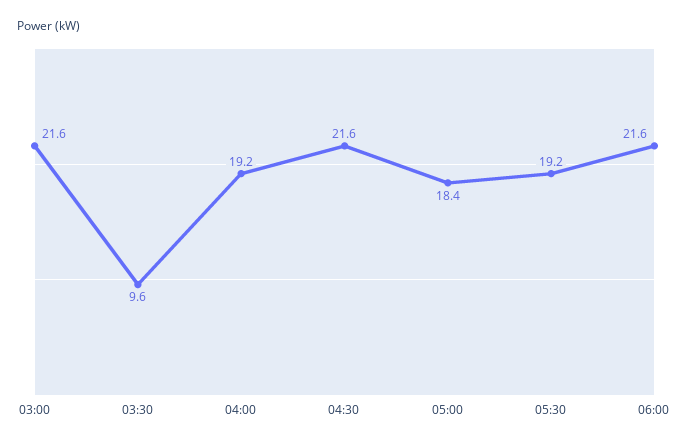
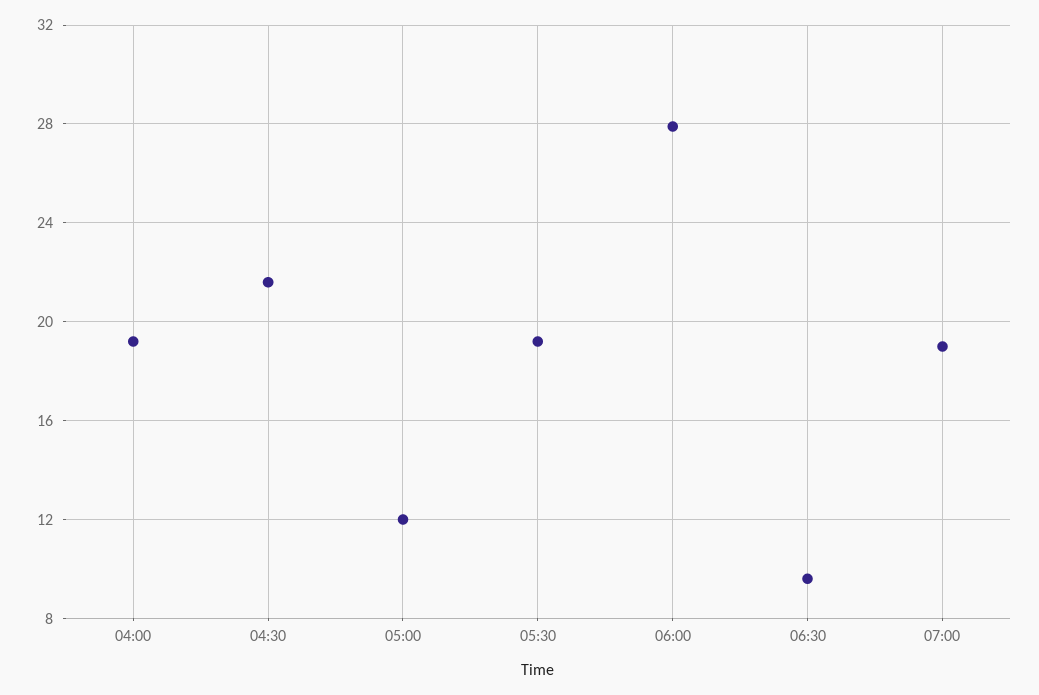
03:00: 21.6 -> none
03:30: 9.6 -> none
05:00: 18.4 -> 12
06:00: 21.6 -> 28
06:30: none -> 9.5
07:00: none -> 19

